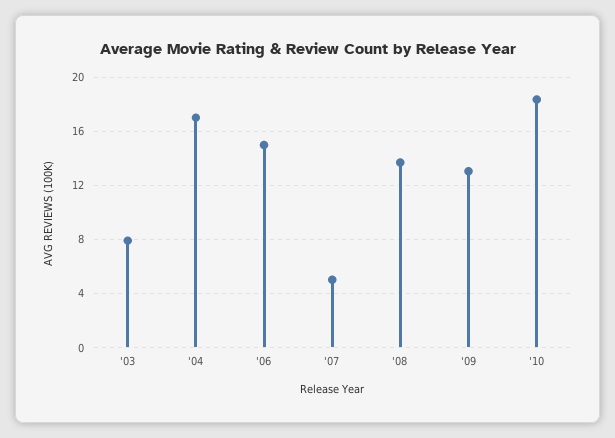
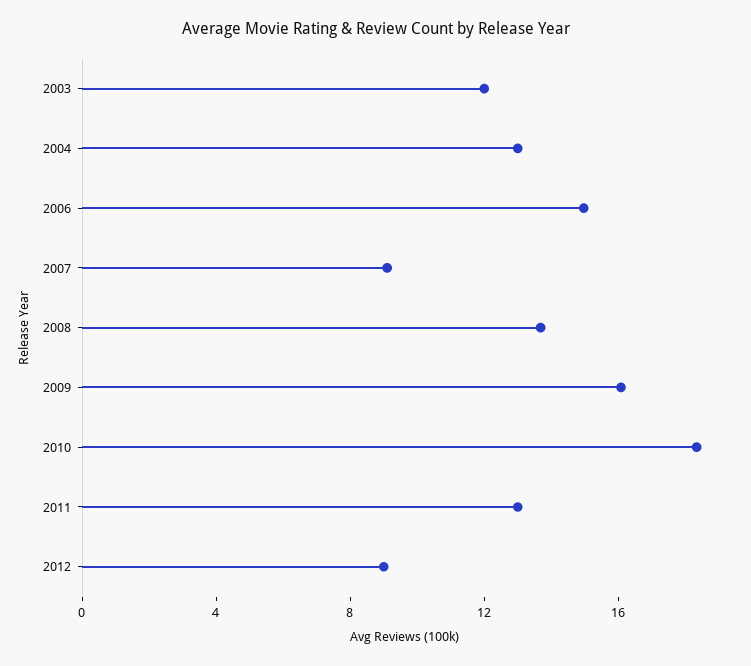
'03: 8 -> 12
'04: 17 -> 13
'07: 5 -> 9
'09: 13 -> 16
2011: none -> 13
2012: none -> 9

